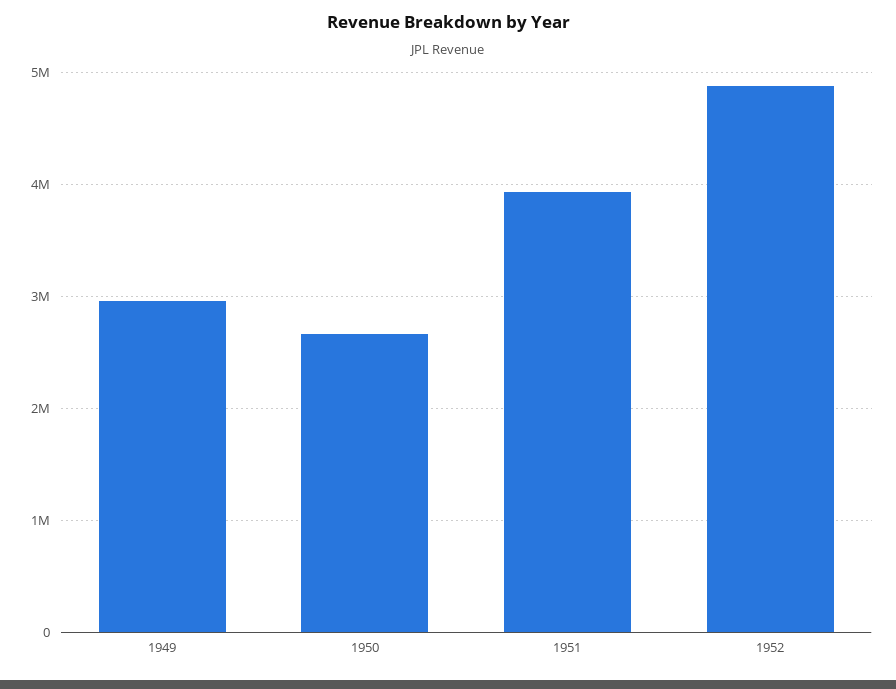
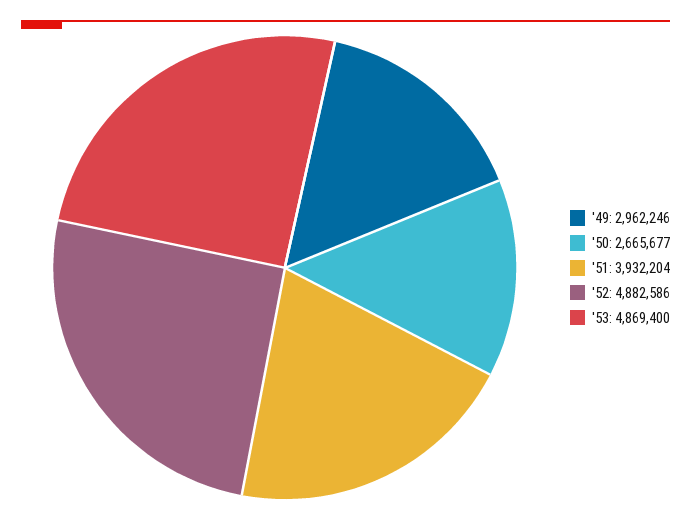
'53: none -> 4869400

